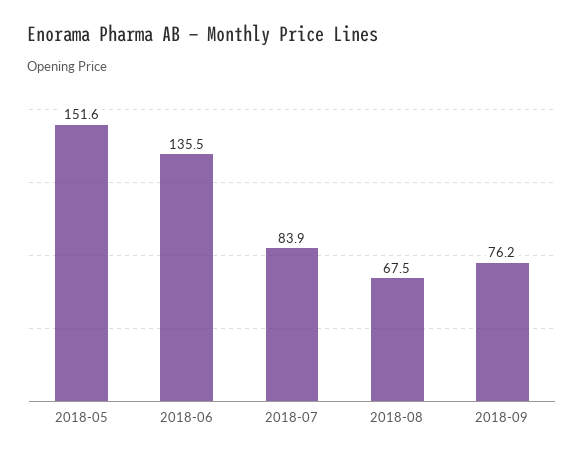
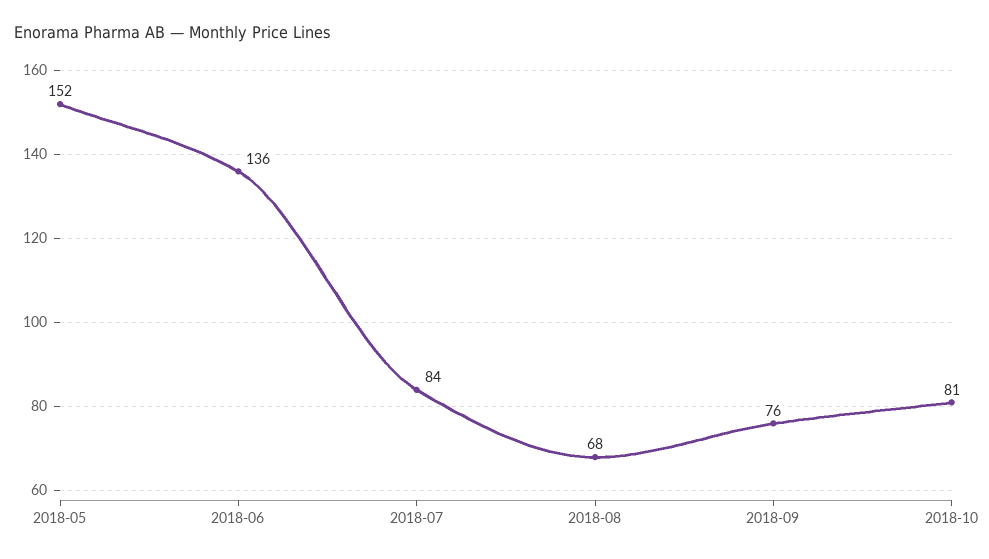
2018-10: none -> 81

